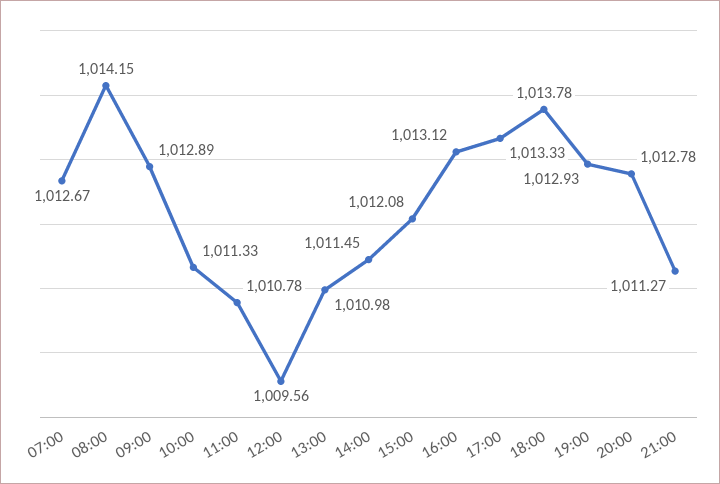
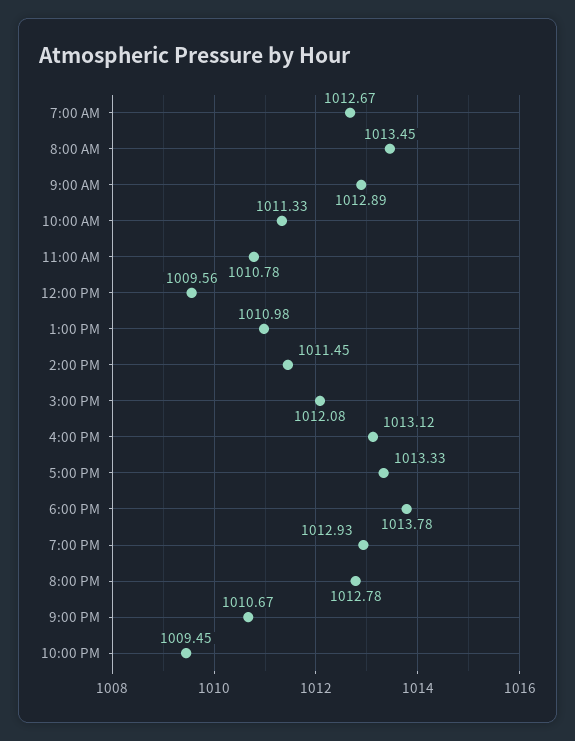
08:00: 1014.15 -> 1013.45
21:00: 1011.27 -> 1010.67
10:00 PM: none -> 1009.45

